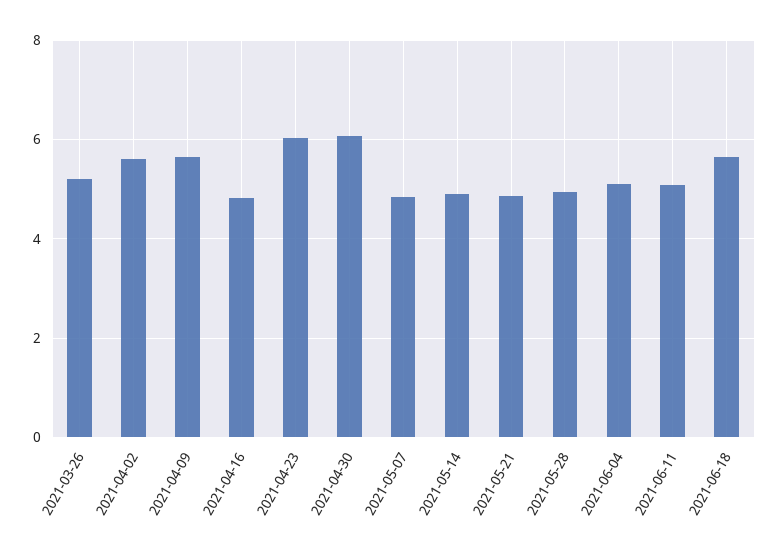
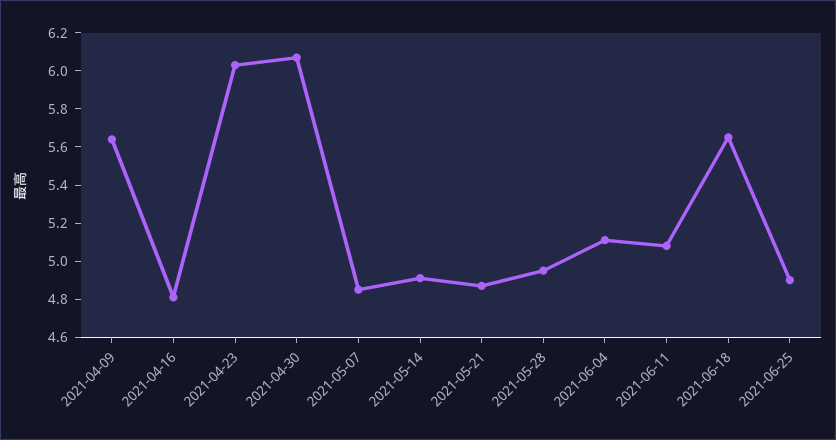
2021-03-26: 5.2 -> none
2021-04-02: 5.6 -> none
2021-06-25: none -> 4.9

